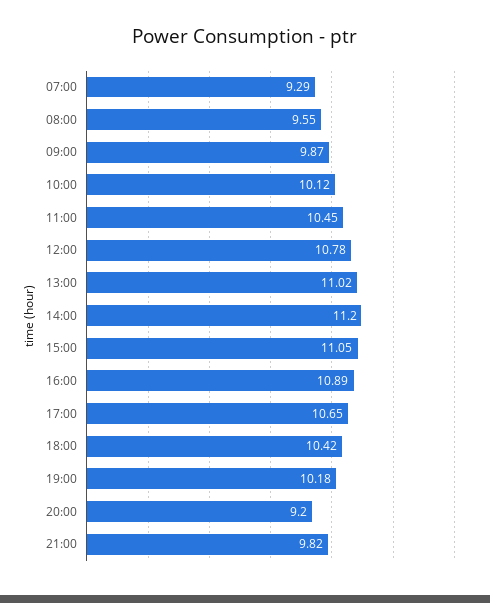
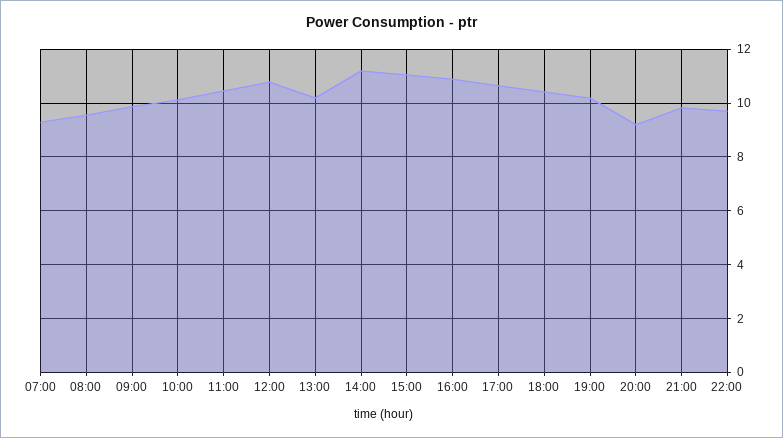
13:00: 11.02 -> 10.25
22:00: none -> 9.75

